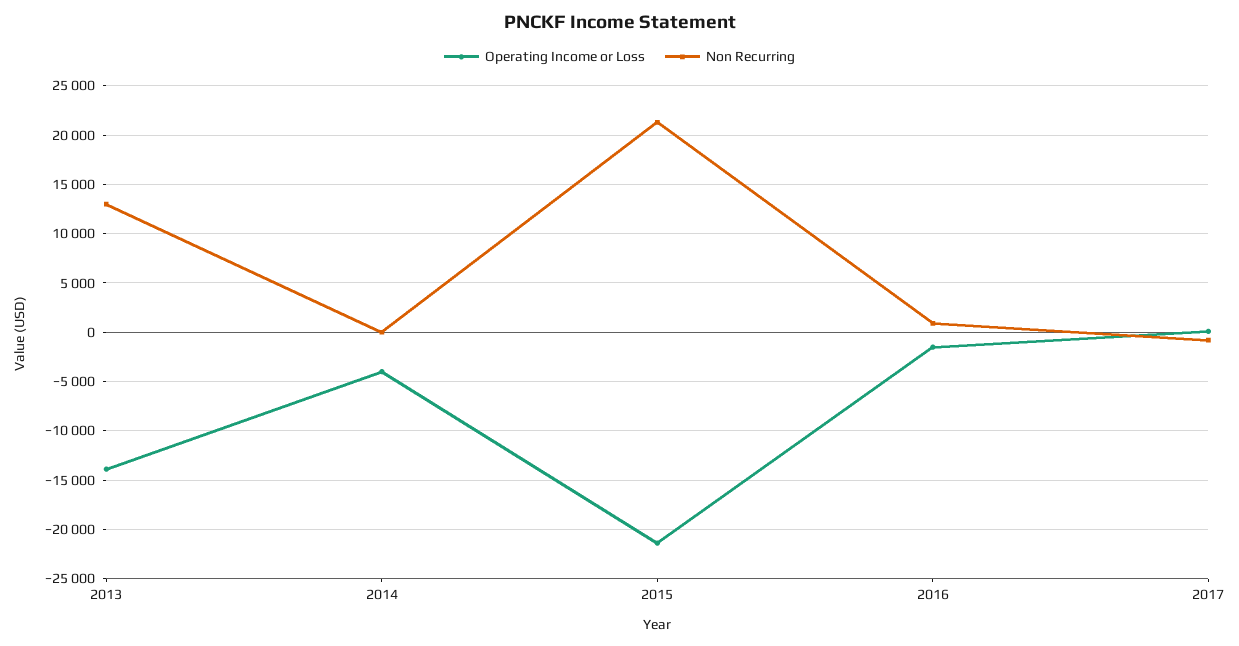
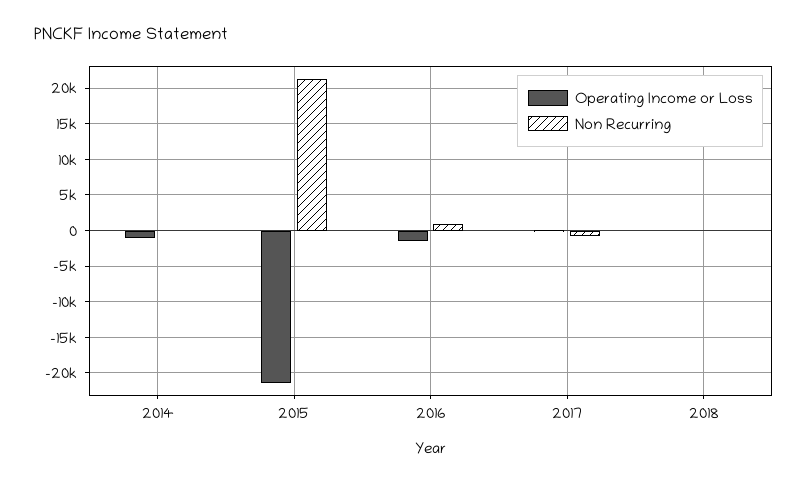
Operating Income or Loss, 2013: -14000 -> none
Non Recurring, 2013: 13000 -> none
Operating Income or Loss, 2014: -4000 -> -1000
Operating Income or Loss, 2018: none -> 0
Non Recurring, 2018: none -> 0

